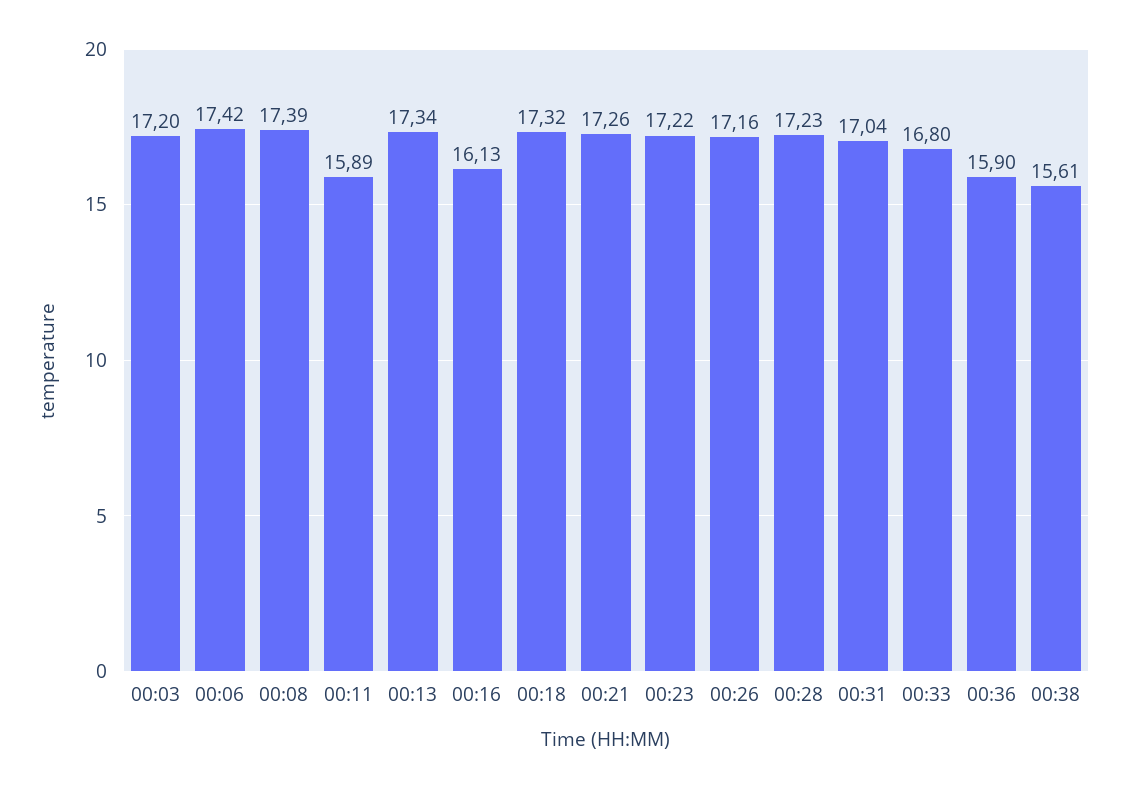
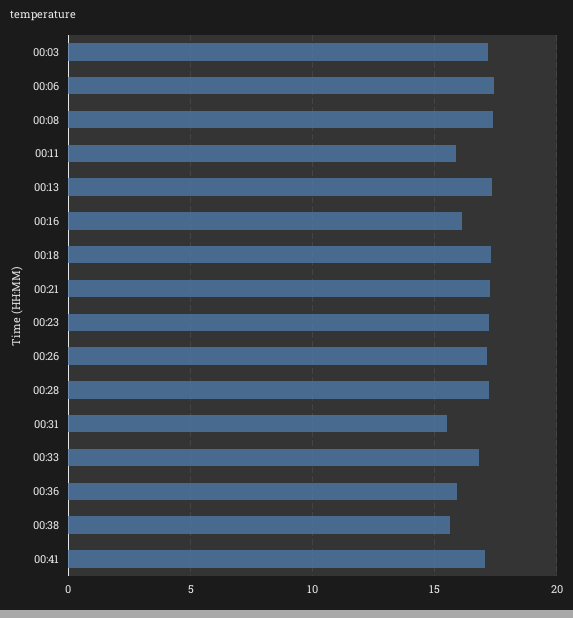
00:31: 17.04 -> 15.5
00:41: none -> 17

